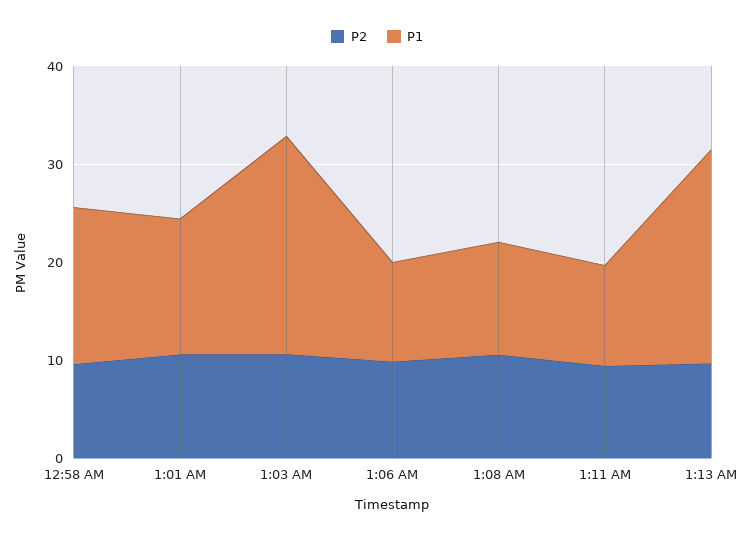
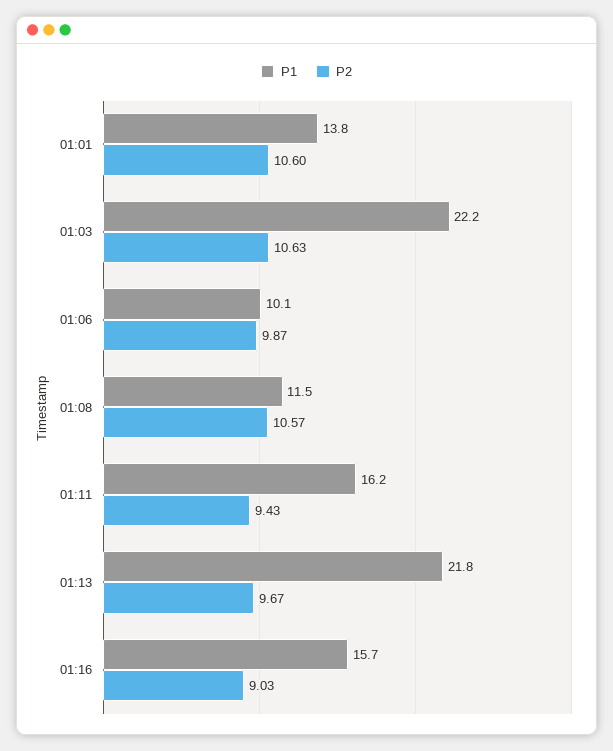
P2, 12:58 AM: 10 -> none
P1, 12:58 AM: 16 -> none
P1, 1:11 AM: 10 -> 16.2
P1, 01:16: none -> 15.7
P2, 01:16: none -> 9.03

